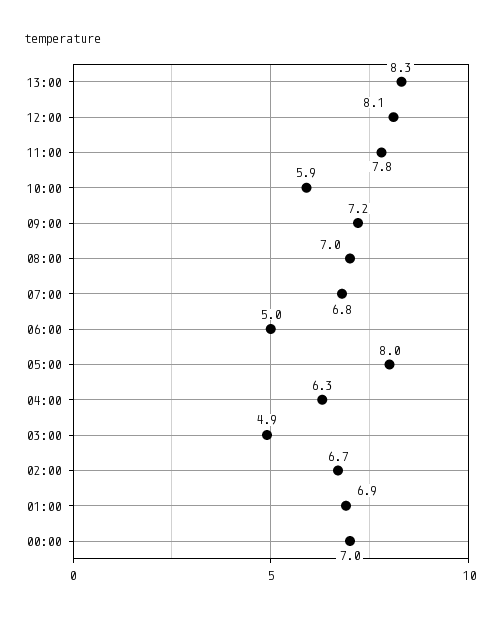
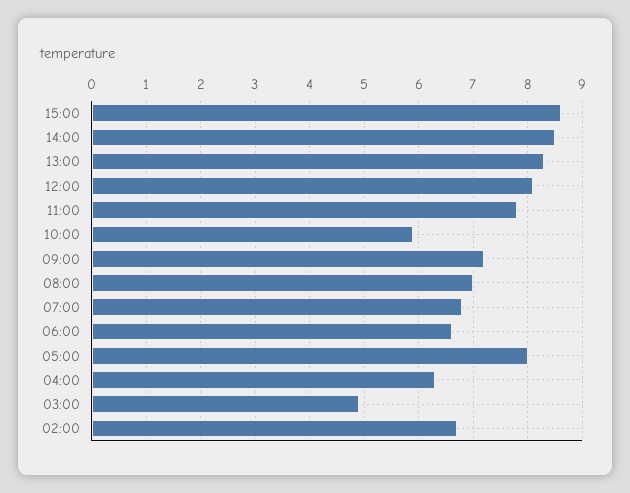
06:00: 5 -> 6.5
01:00: 6.9 -> none
00:00: 7 -> none
15:00: none -> 8.5
14:00: none -> 8.5

